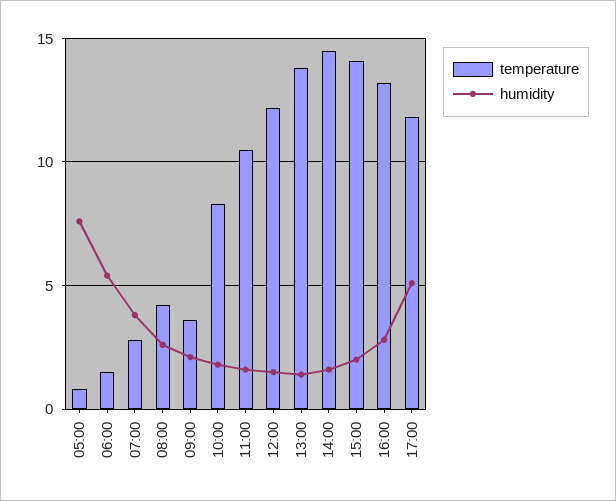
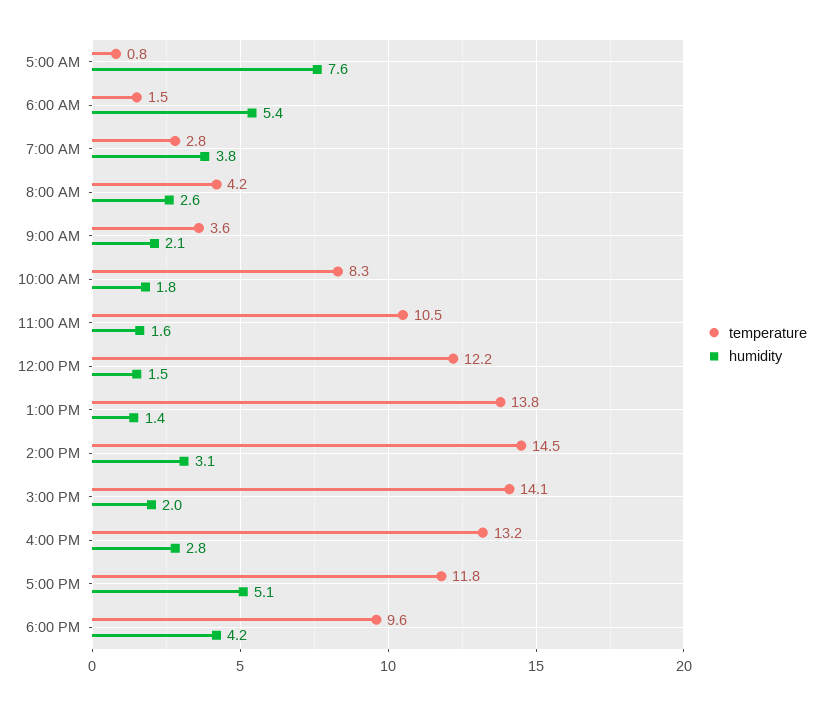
humidity, 14:00: 1.5 -> 3.1
temperature, 6:00 PM: none -> 9.6
humidity, 6:00 PM: none -> 4.2

